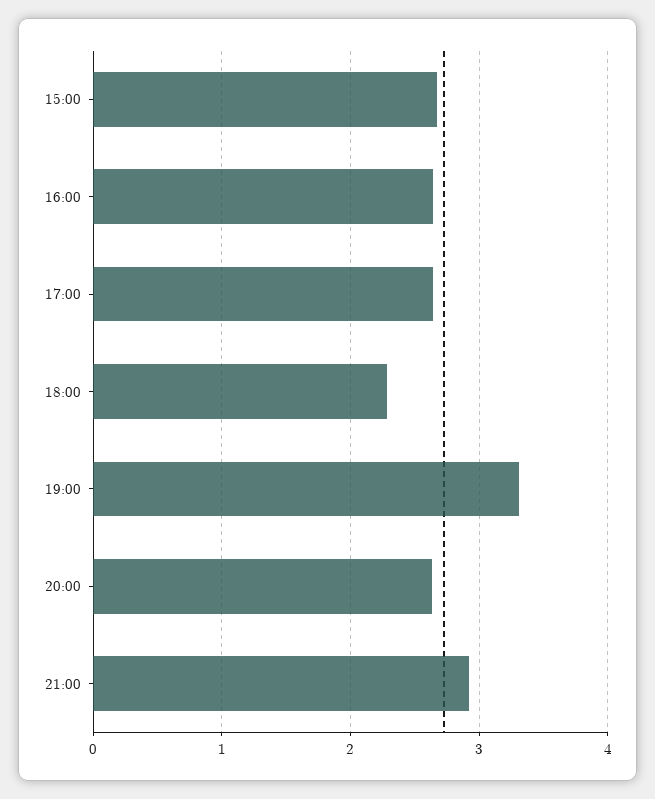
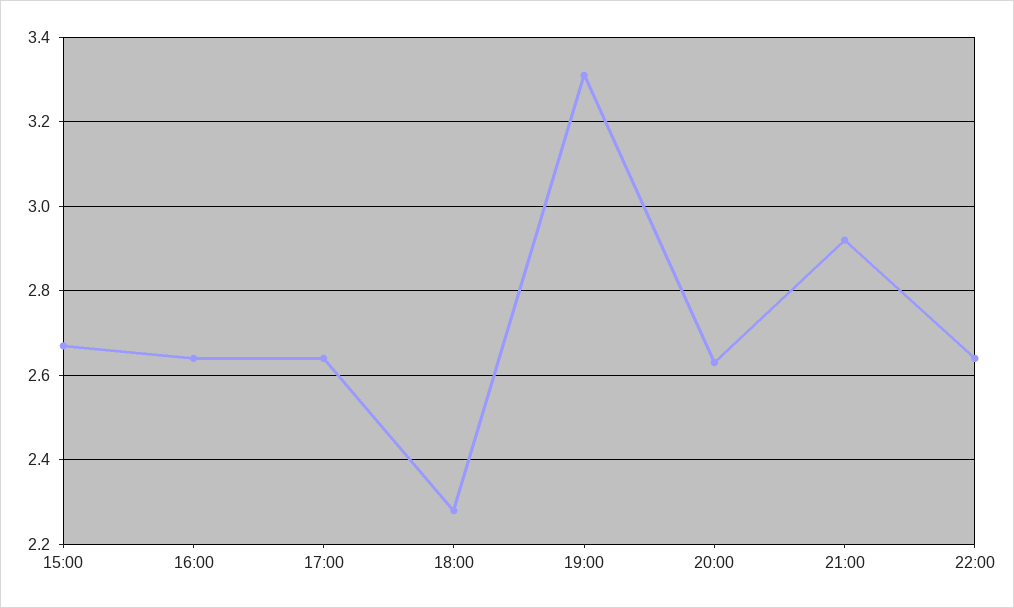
22:00: none -> 2.65

